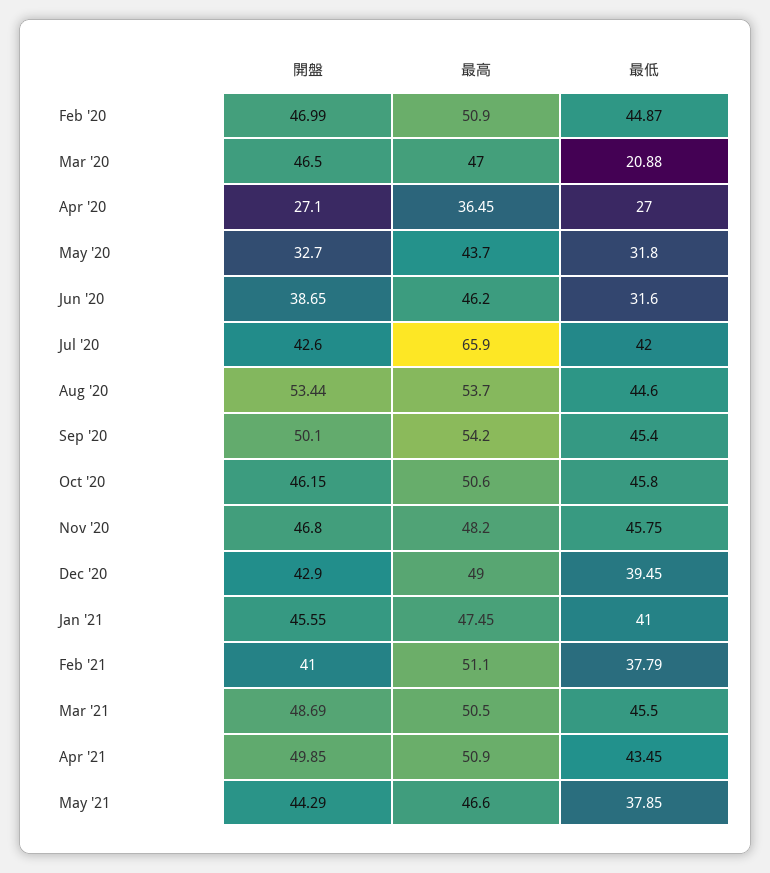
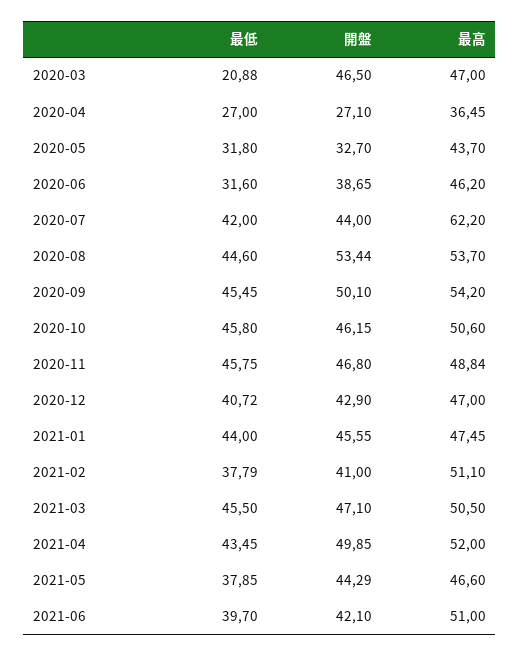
開盤, Feb '20: 46.99 -> none
最高, Feb '20: 50.9 -> none
最低, Feb '20: 44.87 -> none
開盤, Jul '20: 42.6 -> 44
最高, Jul '20: 65.9 -> 62.2
最低, Sep '20: 45.4 -> 45.45
最高, Nov '20: 48.2 -> 48.84
最高, Dec '20: 49 -> 47
最低, Dec '20: 39.45 -> 40.72
最低, Jan '21: 41 -> 44
開盤, Mar '21: 48.69 -> 47.1
最高, Apr '21: 50.9 -> 52
最低, 2021-06: none -> 39.7
開盤, 2021-06: none -> 42.1
最高, 2021-06: none -> 51

